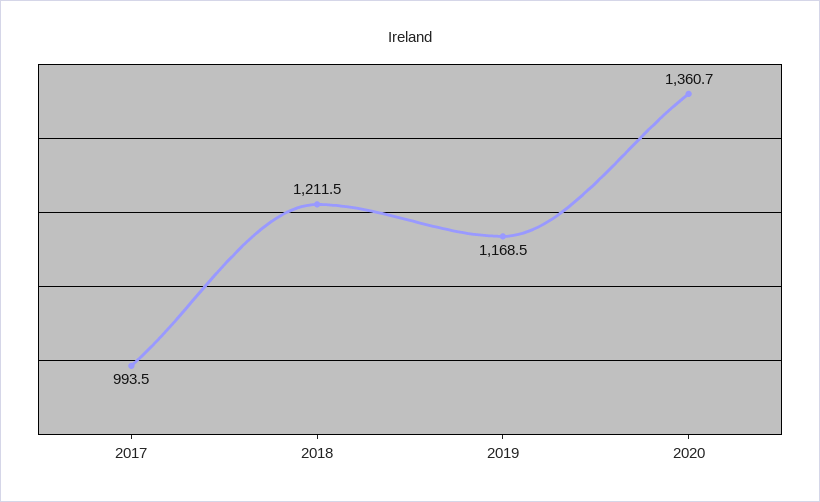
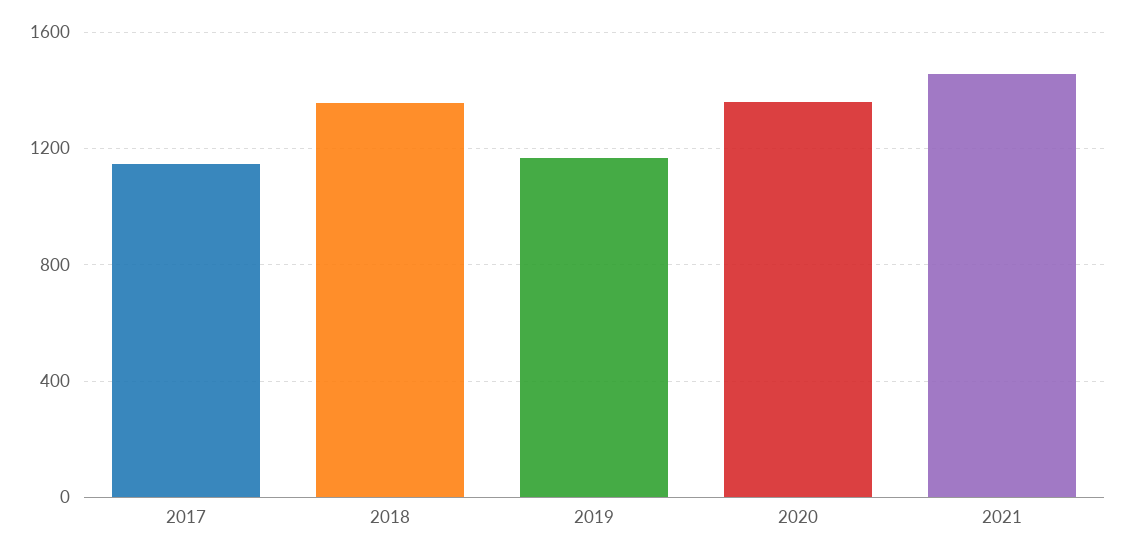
2017: 993.5 -> 1150
2018: 1211.5 -> 1350
2021: none -> 1450

